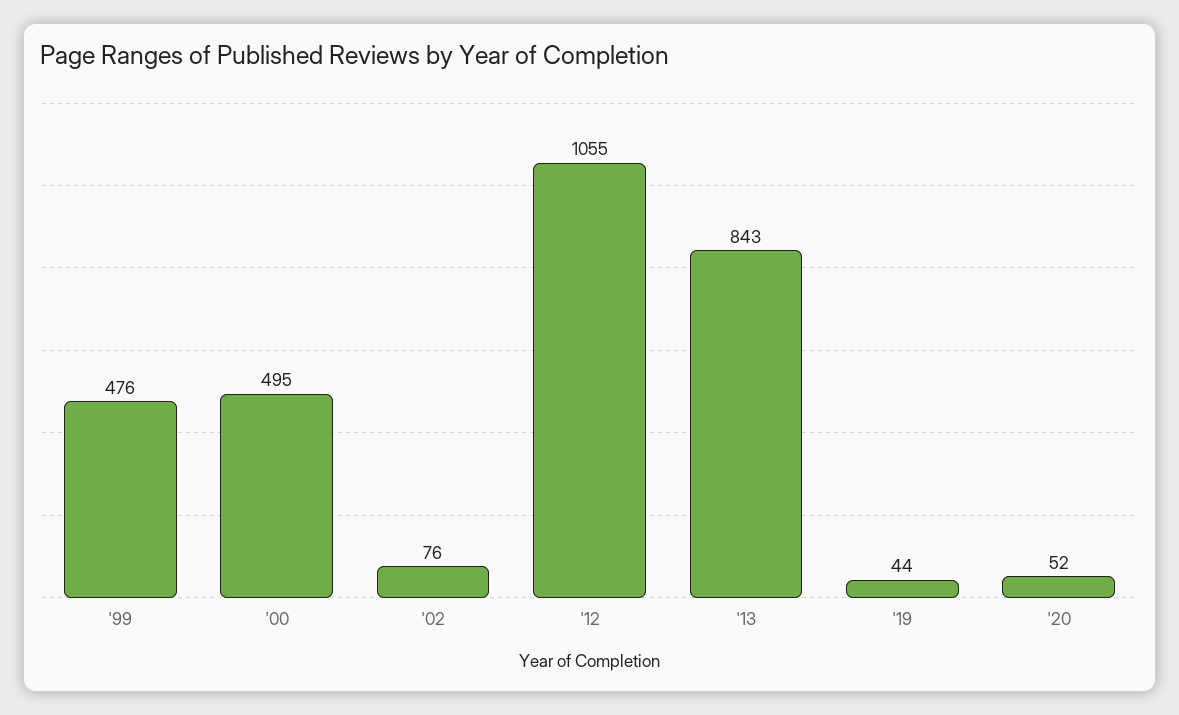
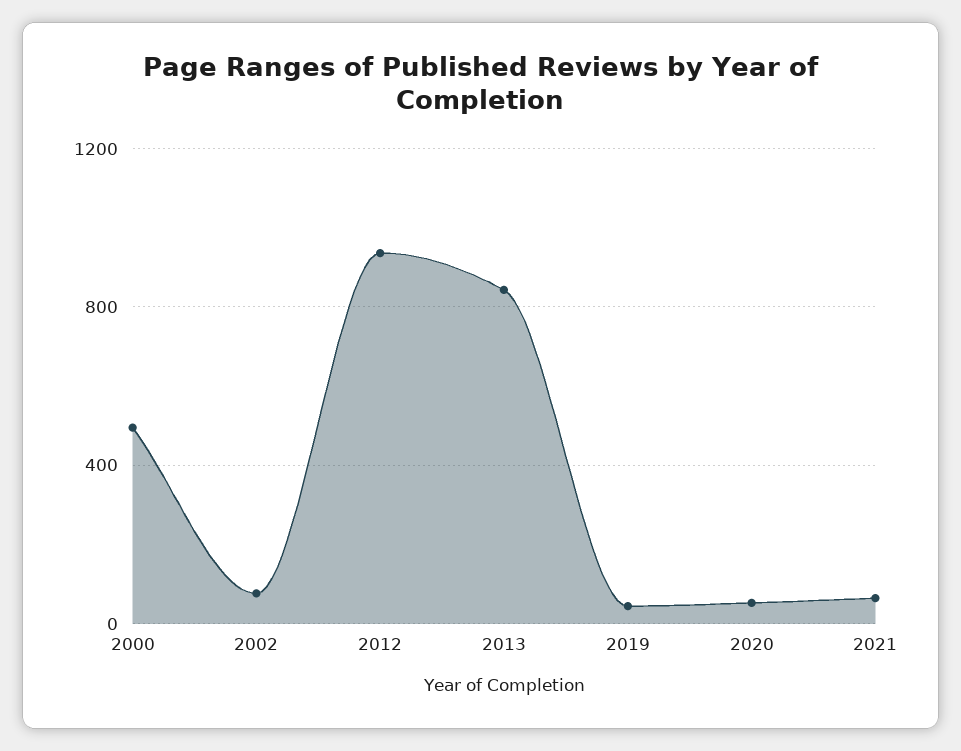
'99: 476 -> none
'12: 1055 -> 950
2021: none -> 50

